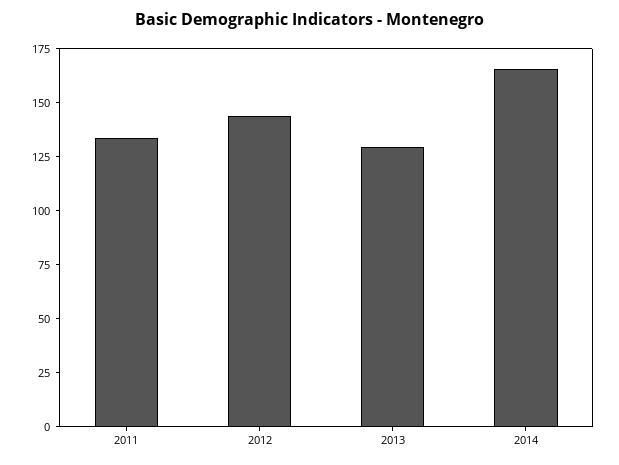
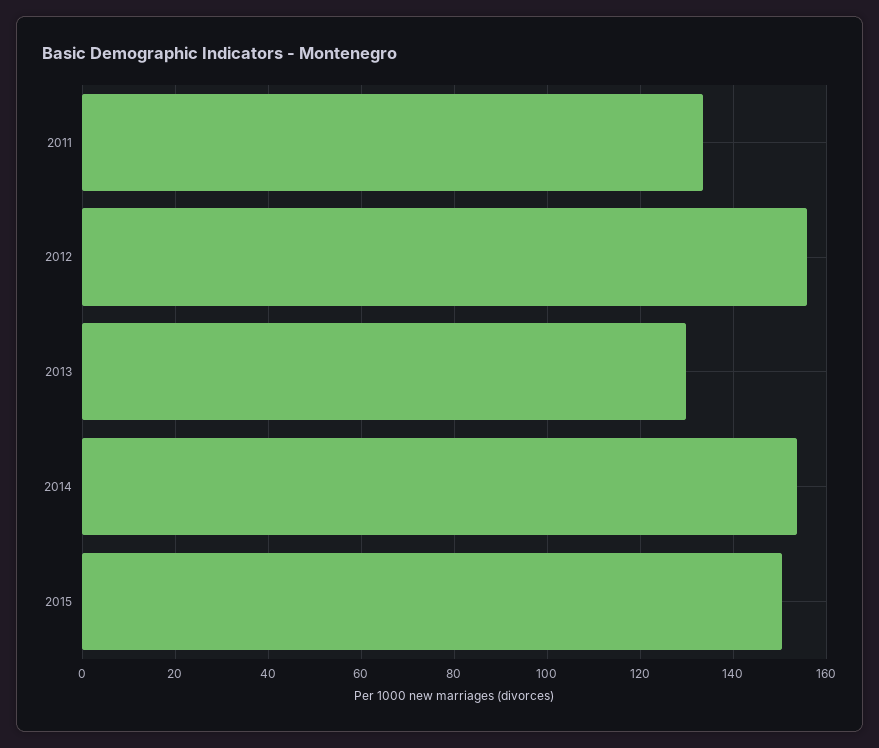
2012: 145 -> 156
2014: 165 -> 154
2015: none -> 150

